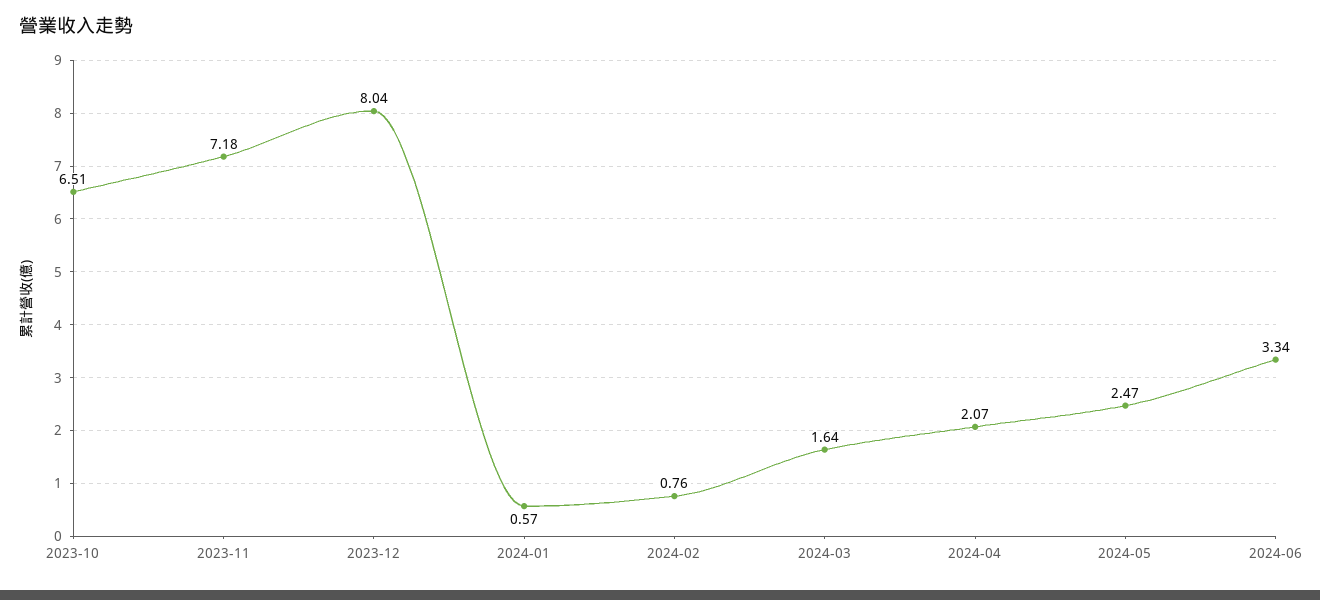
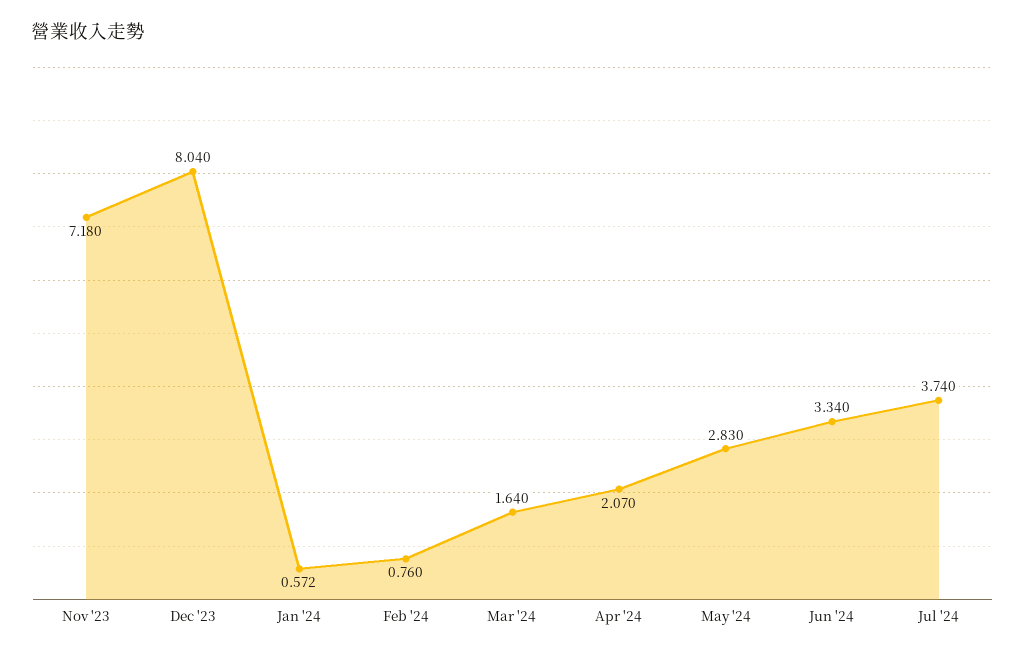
2023-10: 6.51 -> none
2024-05: 2.47 -> 2.83
Jul '24: none -> 3.74

